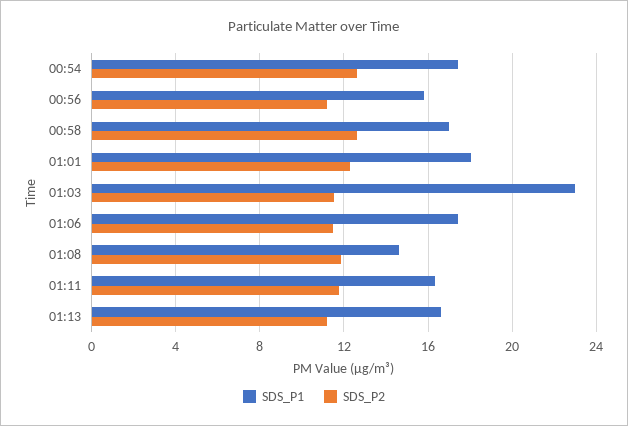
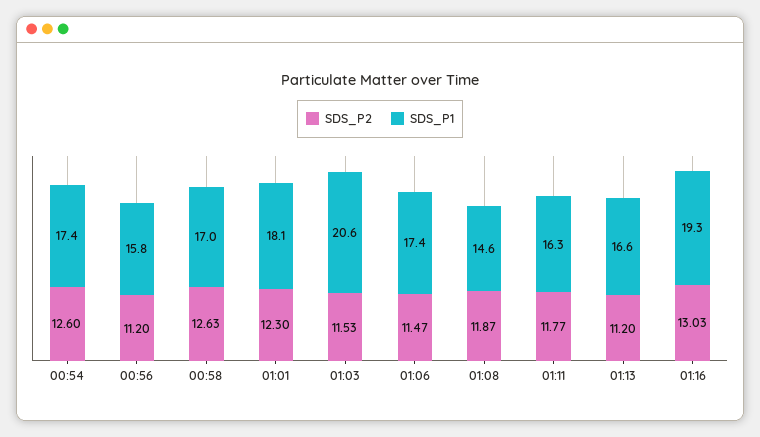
SDS_P1, 01:03: 23 -> 20.6
SDS_P2, 01:16: none -> 13.03
SDS_P1, 01:16: none -> 19.3

